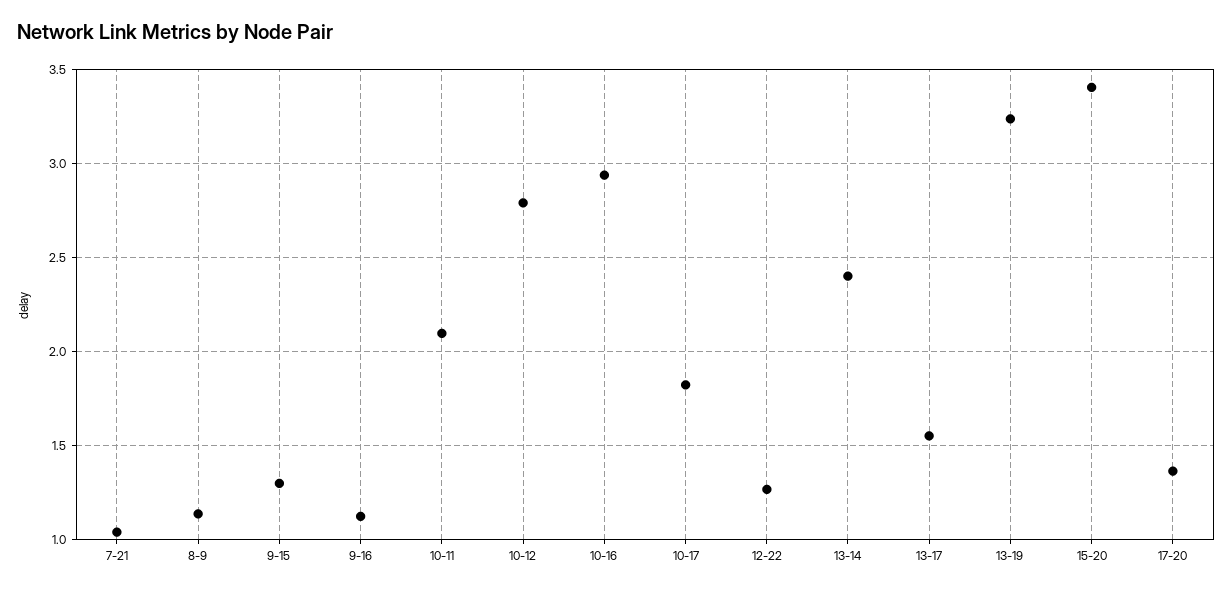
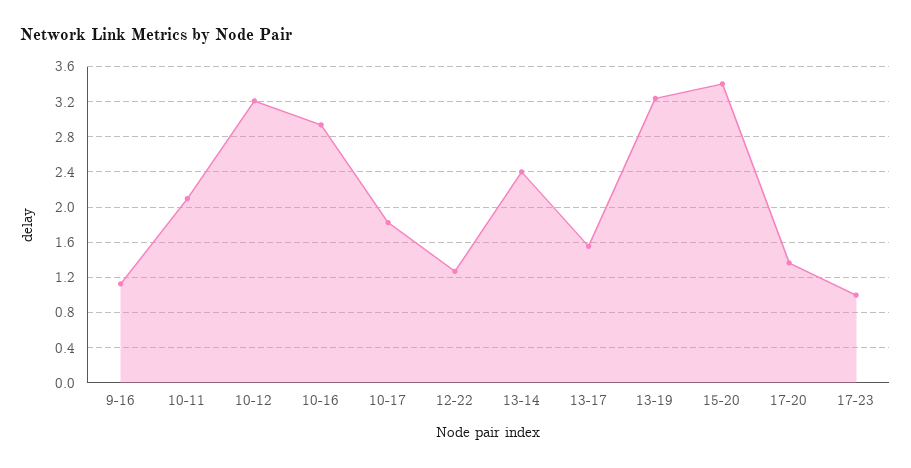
7-21: 1.05 -> none
8-9: 1.15 -> none
9-15: 1.3 -> none
10-12: 2.8 -> 3.2
17-23: none -> 1

